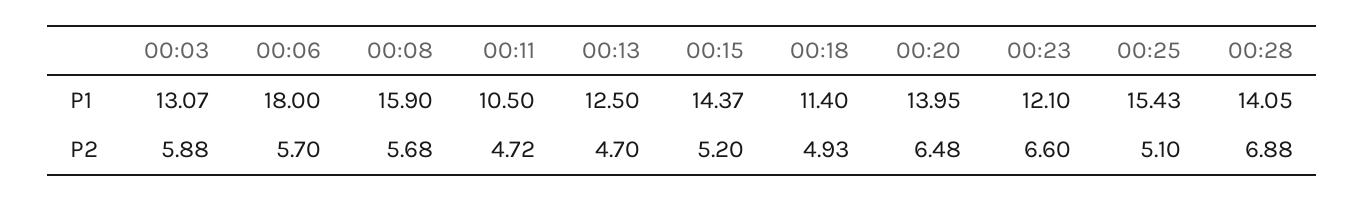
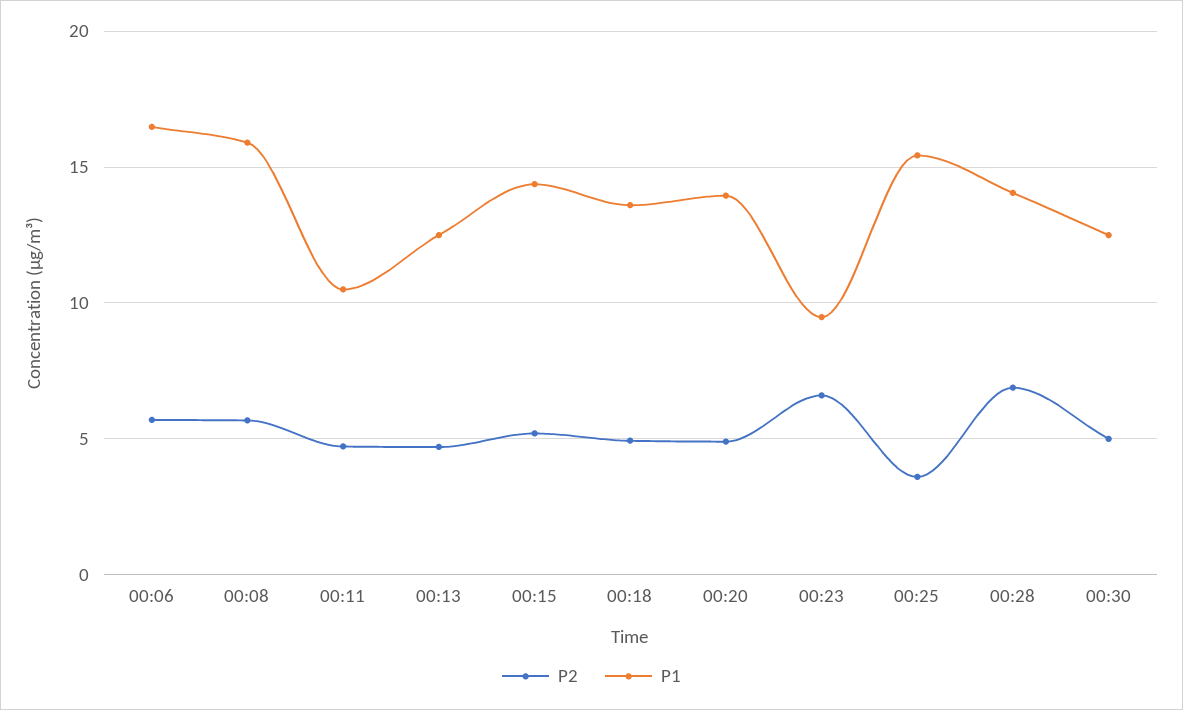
P1, 00:03: 13.07 -> none
P1, 00:06: 18 -> 16.5
P1, 00:18: 11.4 -> 13.5
P1, 00:23: 12.1 -> 9.5
P2, 00:03: 5.88 -> none
P2, 00:20: 6.48 -> 5
P2, 00:25: 5.1 -> 3.5
P2, 00:30: none -> 5
P1, 00:30: none -> 12.5

